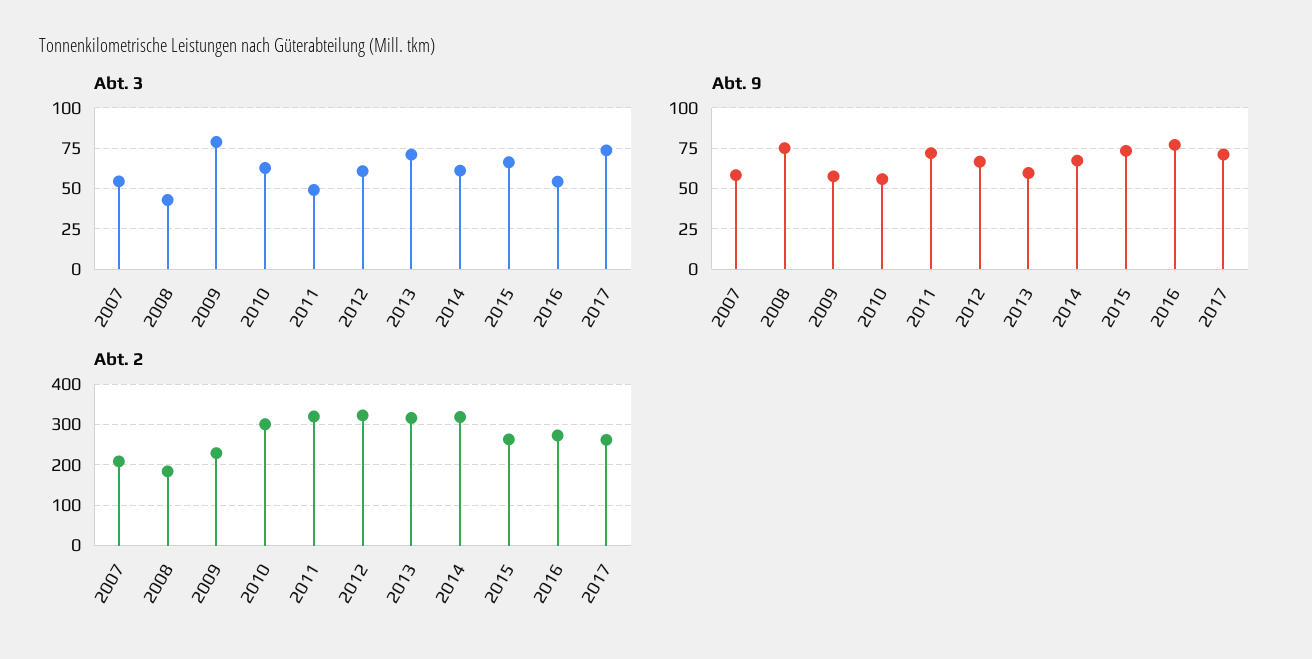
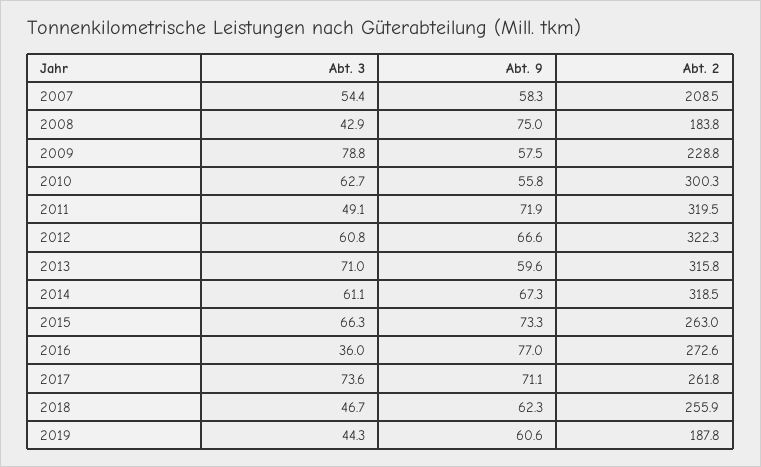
Abt. 3, 2016: 55 -> 36
Abt. 3, 2018: none -> 46.7
Abt. 9, 2018: none -> 62.3
Abt. 2, 2018: none -> 255.9
Abt. 3, 2019: none -> 44.3
Abt. 9, 2019: none -> 60.6
Abt. 2, 2019: none -> 187.8

